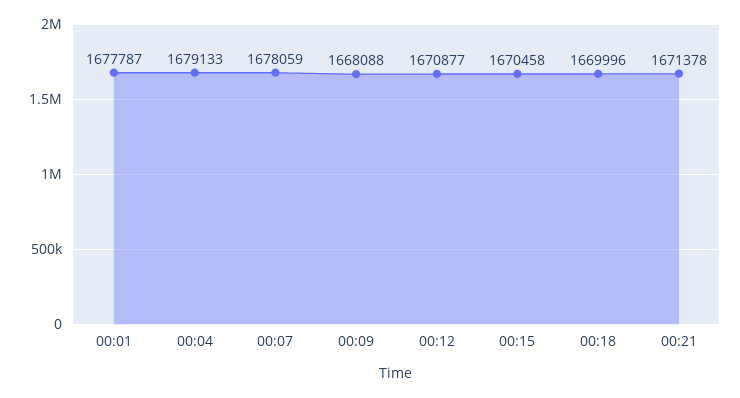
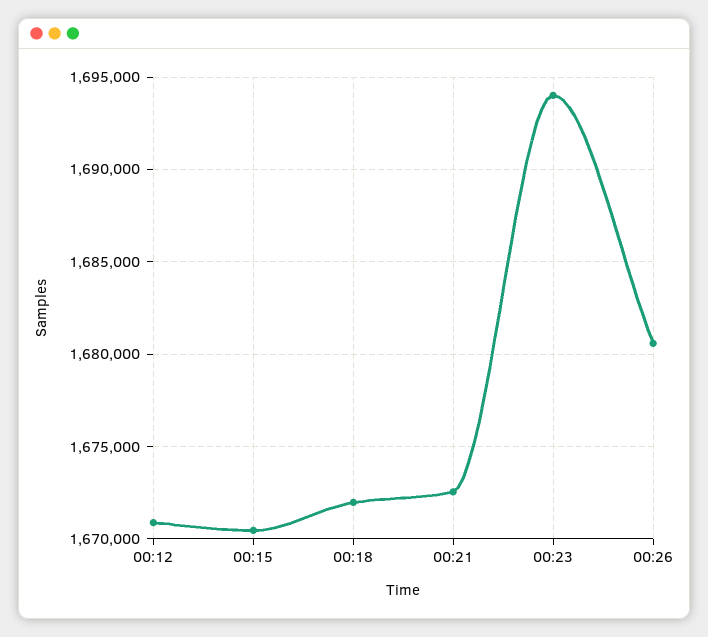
00:01: 1677787 -> none
00:04: 1679133 -> none
00:07: 1678059 -> none
00:09: 1668088 -> none
00:18: 1669996 -> 1672000
00:21: 1671378 -> 1672500
00:23: none -> 1694000
00:26: none -> 1680500

